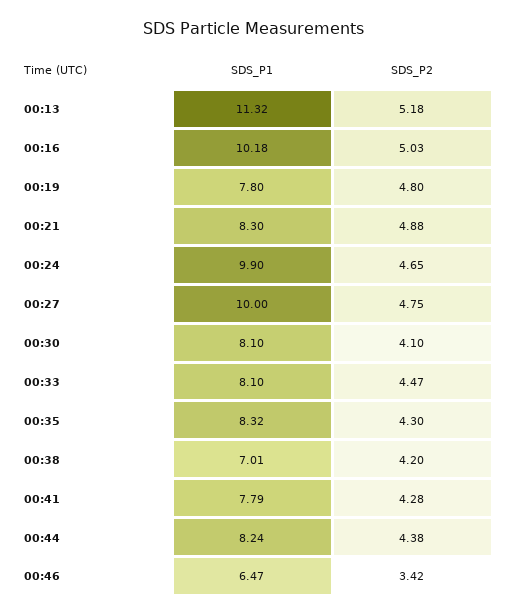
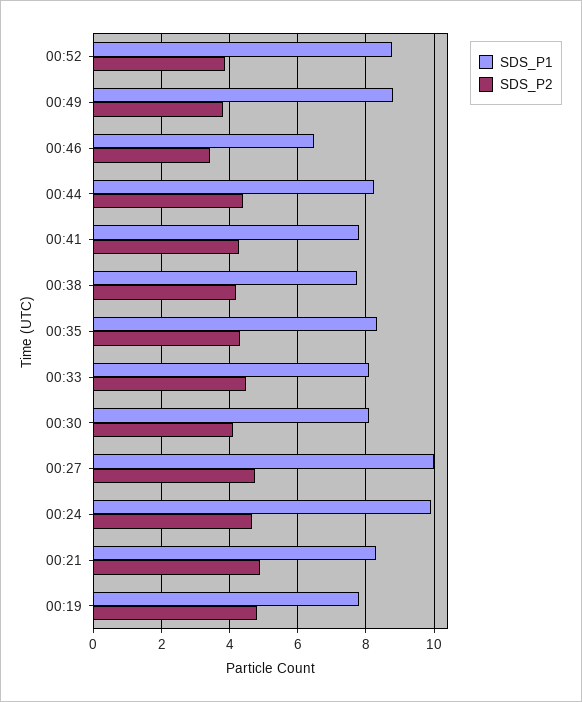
SDS_P1, 00:13: 11.32 -> none
SDS_P2, 00:13: 5.18 -> none
SDS_P1, 00:16: 10.18 -> none
SDS_P2, 00:16: 5.03 -> none
SDS_P1, 00:38: 7.01 -> 7.8
SDS_P1, 00:52: none -> 8.8
SDS_P2, 00:52: none -> 3.8
SDS_P1, 00:49: none -> 8.8
SDS_P2, 00:49: none -> 3.8

